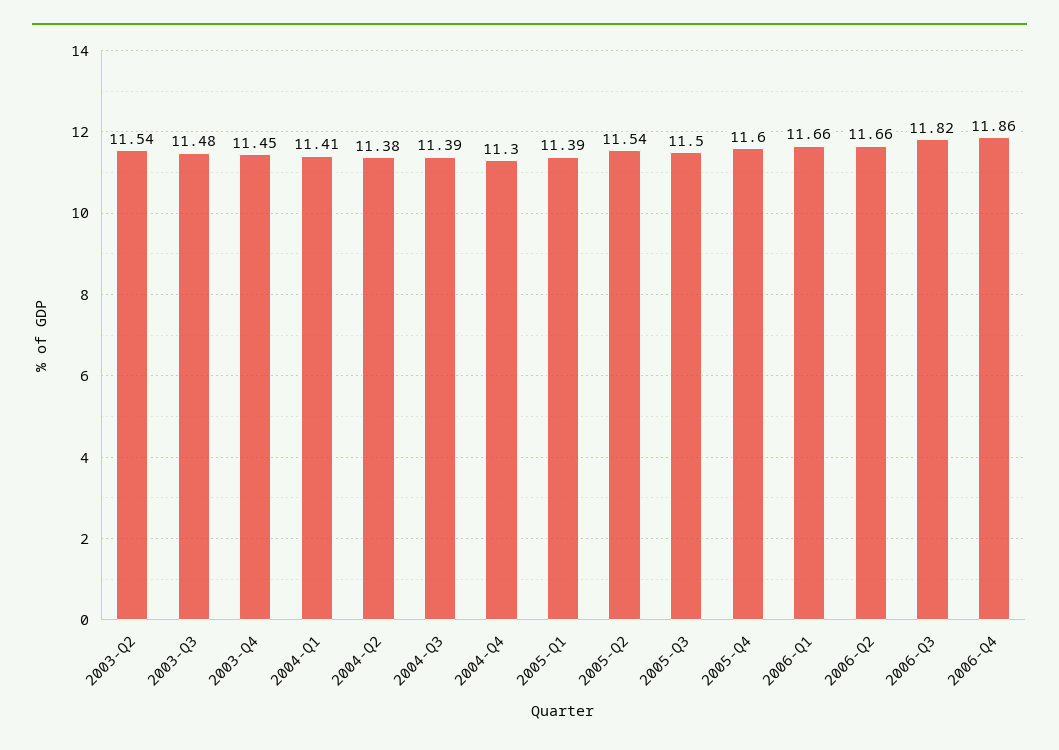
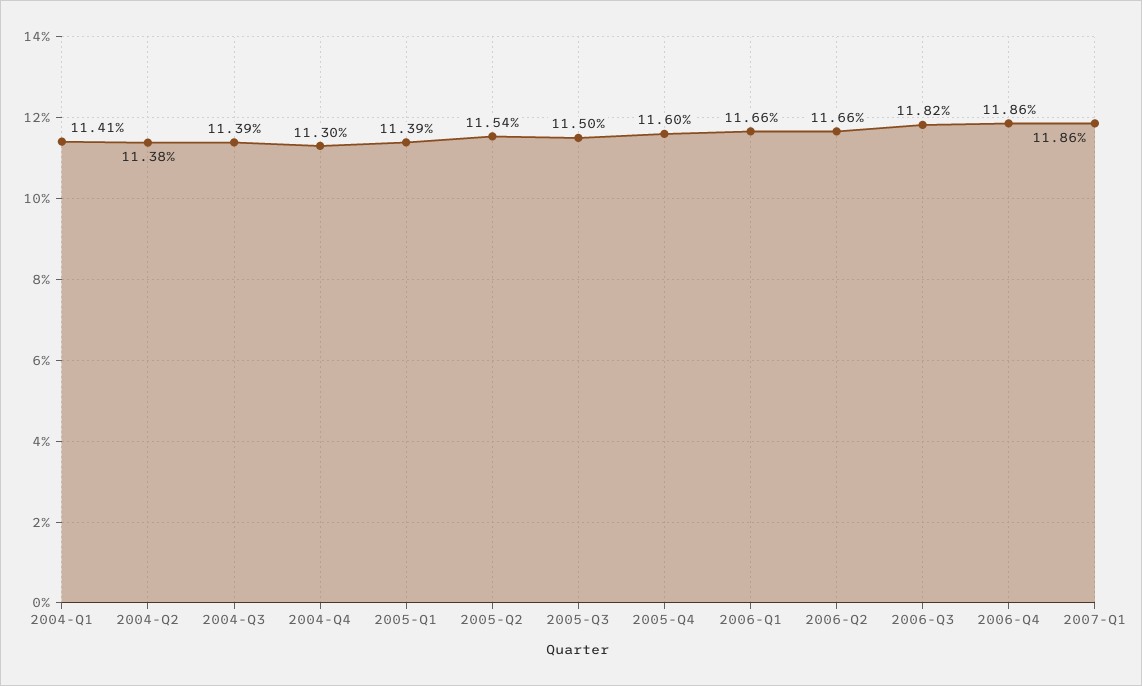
2003-Q2: 11.54 -> none
2003-Q3: 11.48 -> none
2003-Q4: 11.45 -> none
2007-Q1: none -> 11.86

